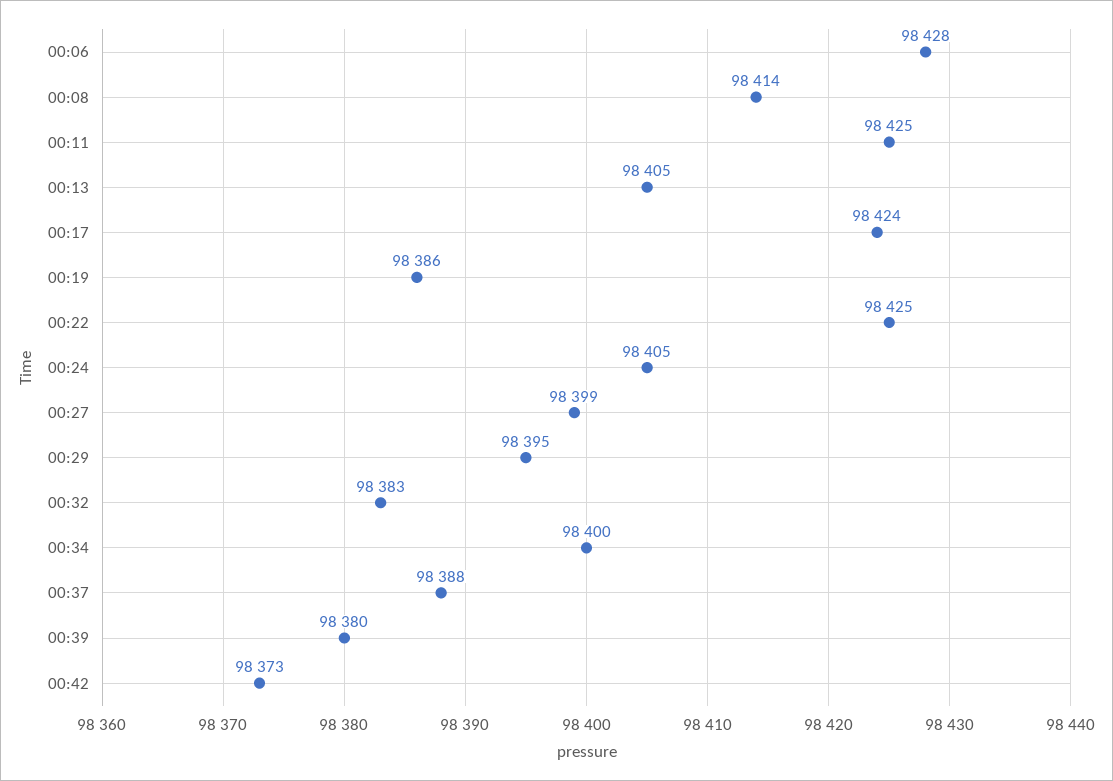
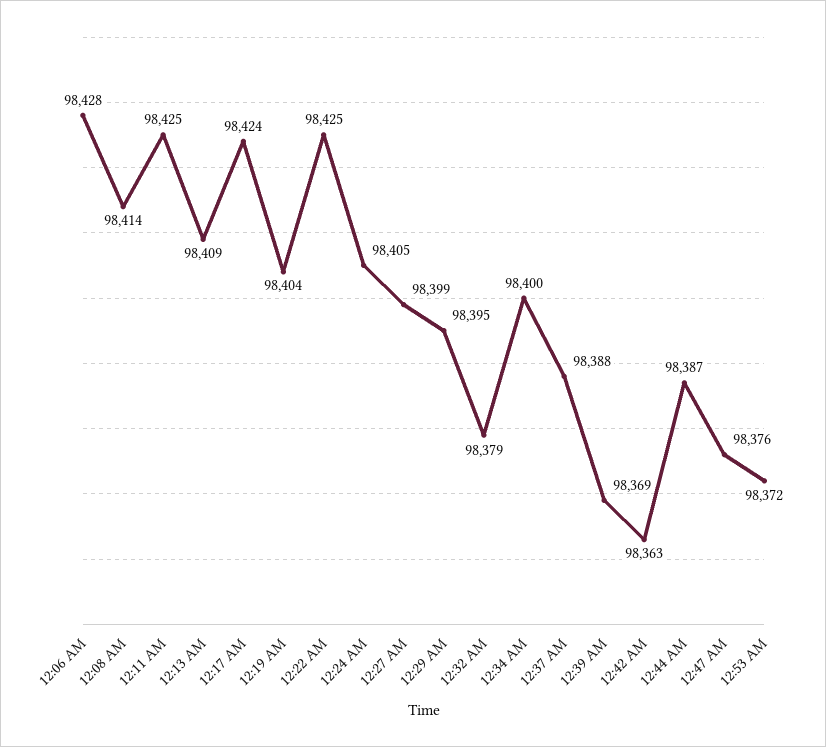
00:13: 98405 -> 98409
00:19: 98386 -> 98404
00:32: 98383 -> 98379
00:39: 98380 -> 98369
00:42: 98373 -> 98363
12:44 AM: none -> 98387
12:47 AM: none -> 98376
12:53 AM: none -> 98372

